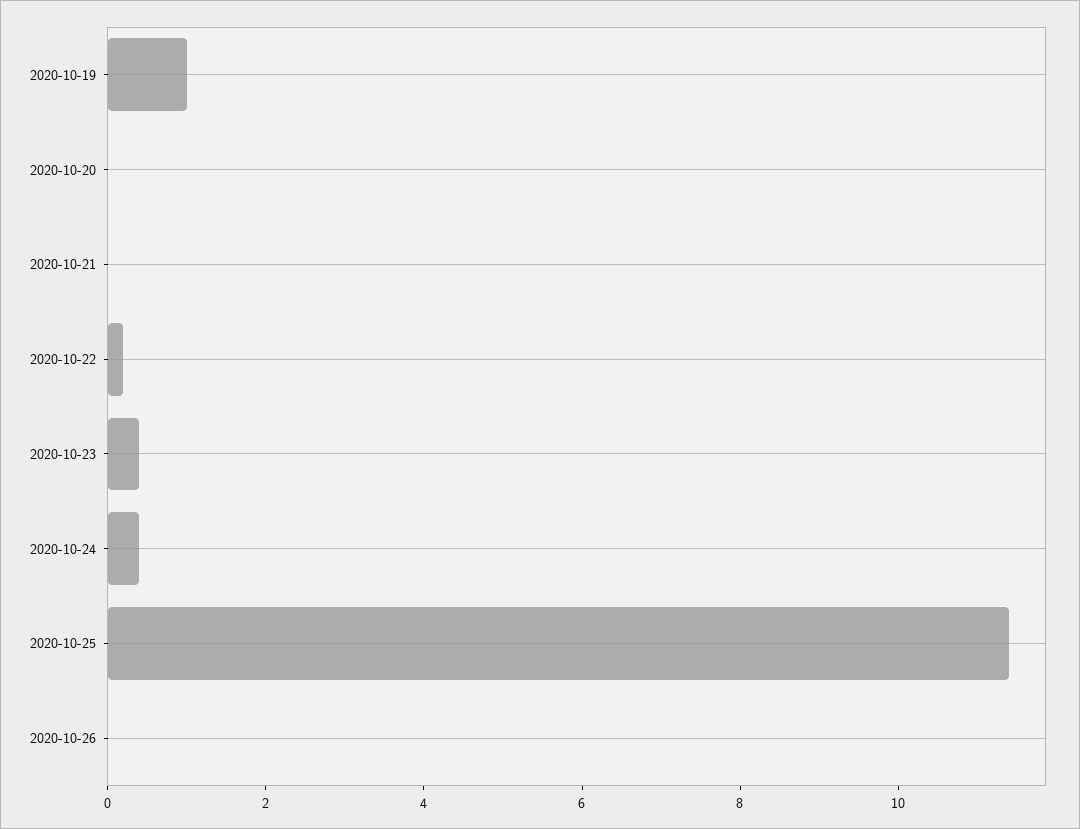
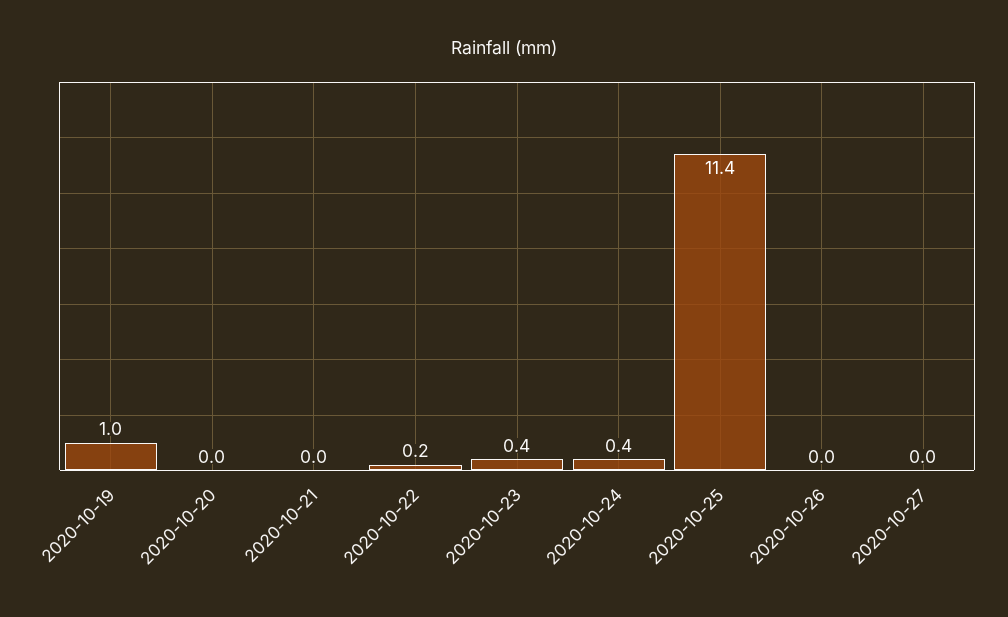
2020-10-27: none -> 0

